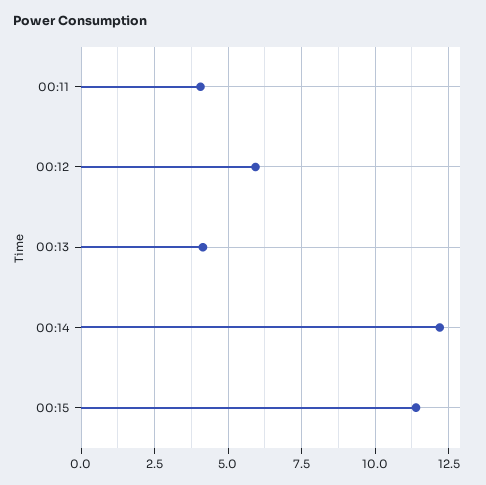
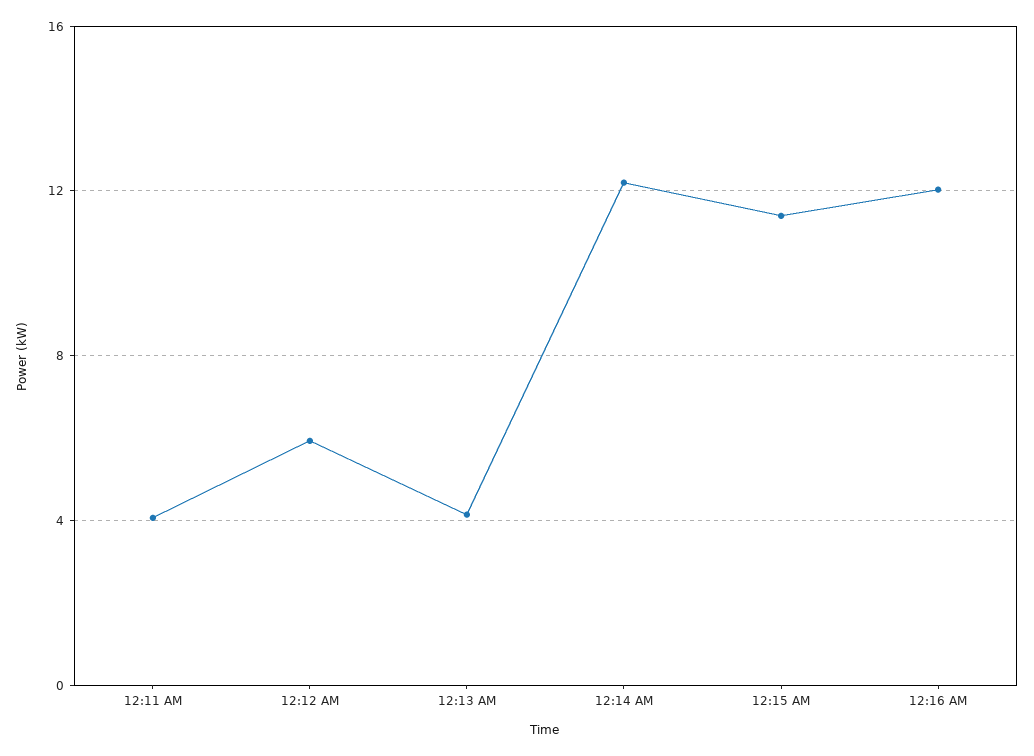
12:16 AM: none -> 12

